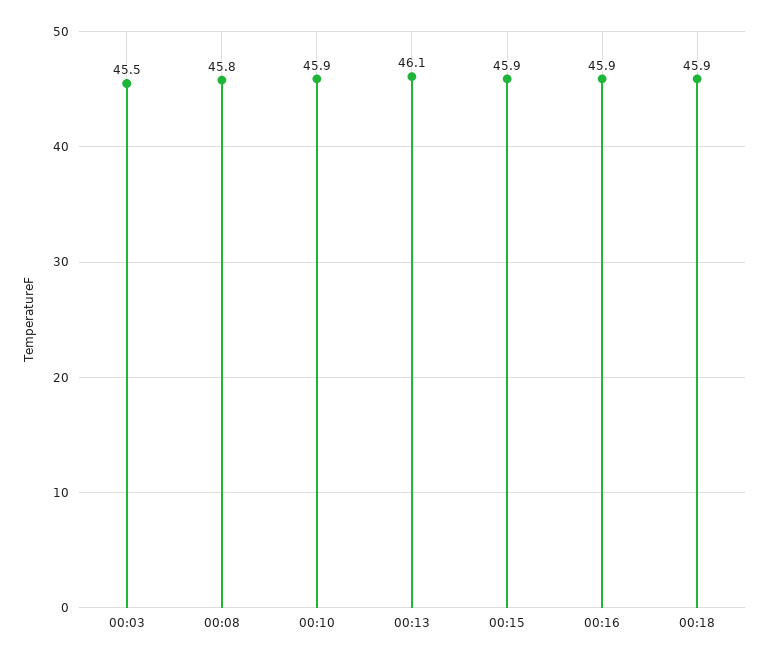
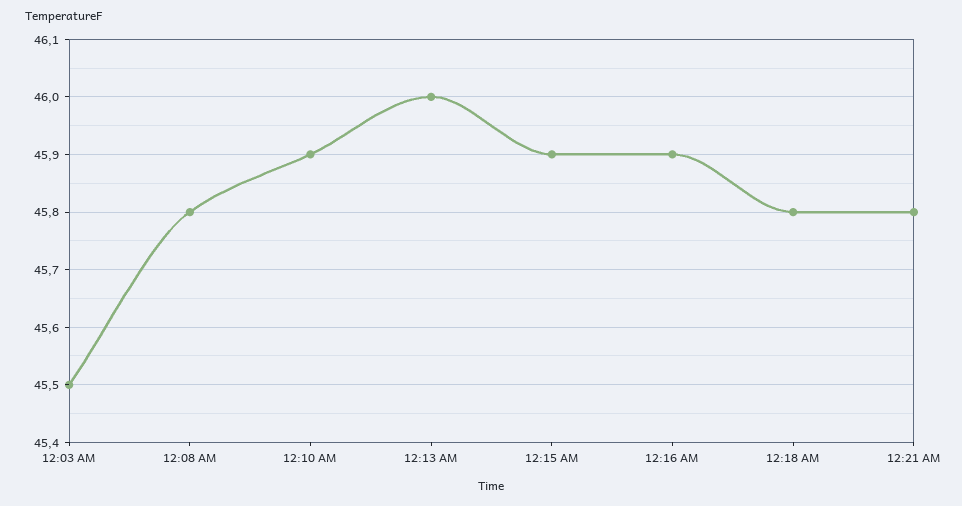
00:13: 46.1 -> 46
00:18: 45.9 -> 45.8
12:21 AM: none -> 45.8

